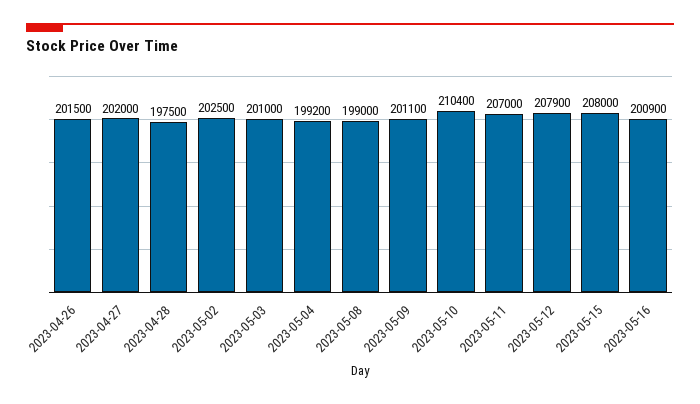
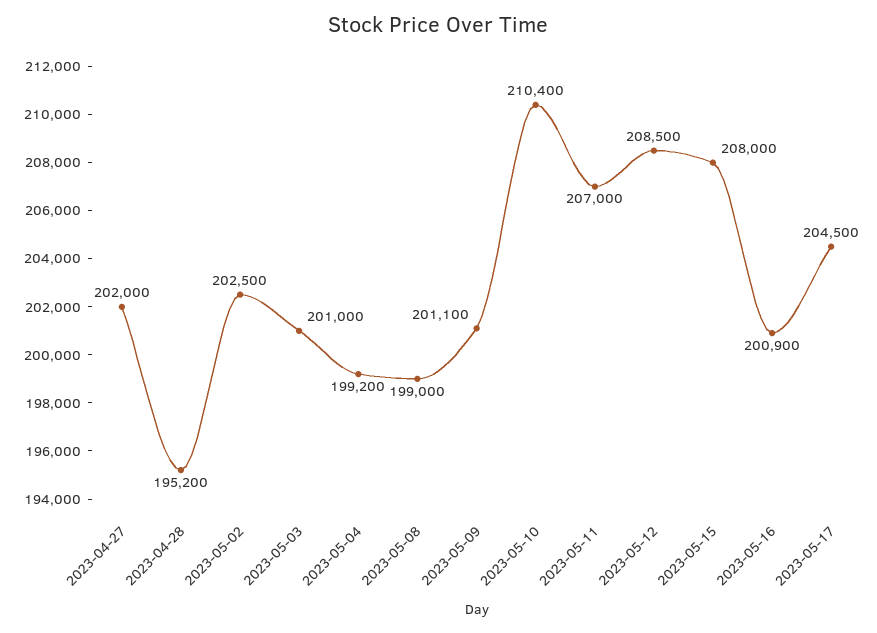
2023-04-26: 201500 -> none
2023-04-28: 197500 -> 195200
2023-05-12: 207900 -> 208500
2023-05-17: none -> 204500

